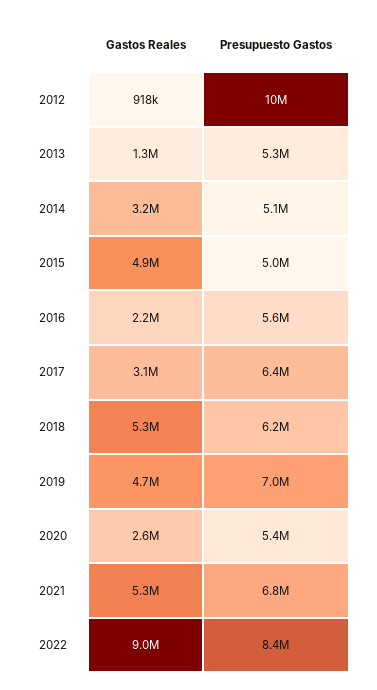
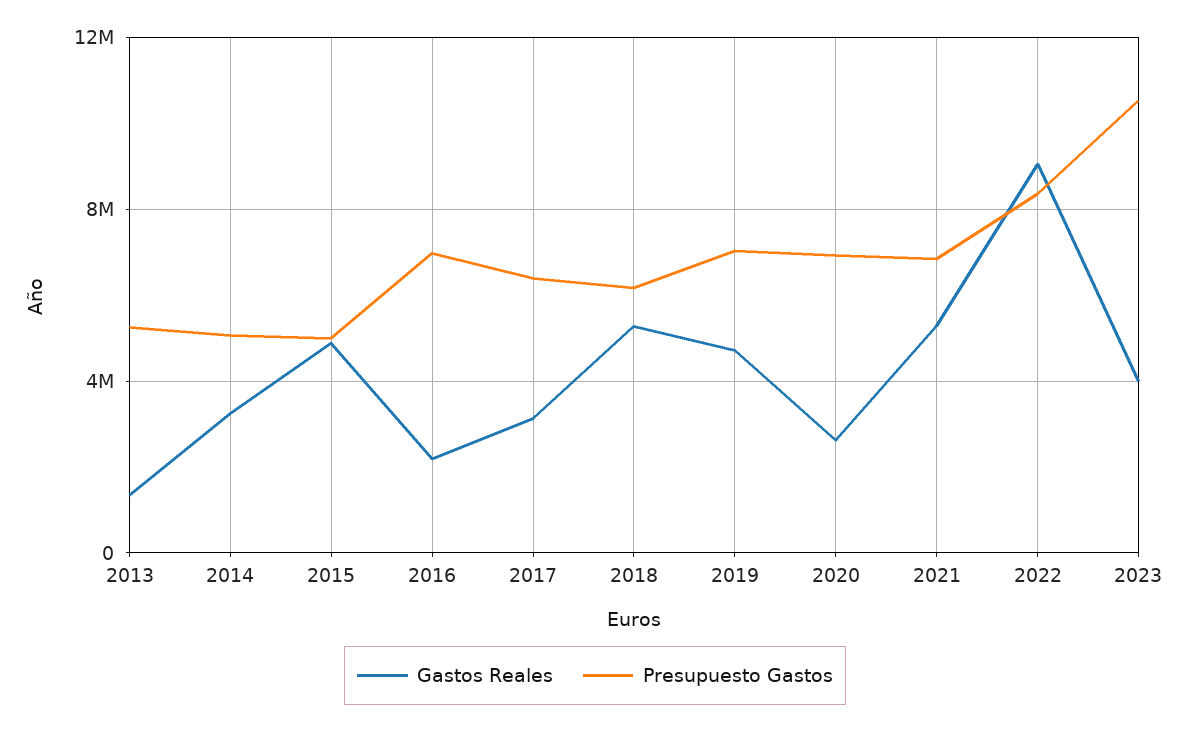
Gastos Reales, 2012: 918000 -> none
Presupuesto Gastos, 2012: 10000000 -> none
Presupuesto Gastos, 2016: 5600000 -> 7000000
Presupuesto Gastos, 2020: 5400000 -> 7000000
Gastos Reales, 2023: none -> 4000000
Presupuesto Gastos, 2023: none -> 10500000

